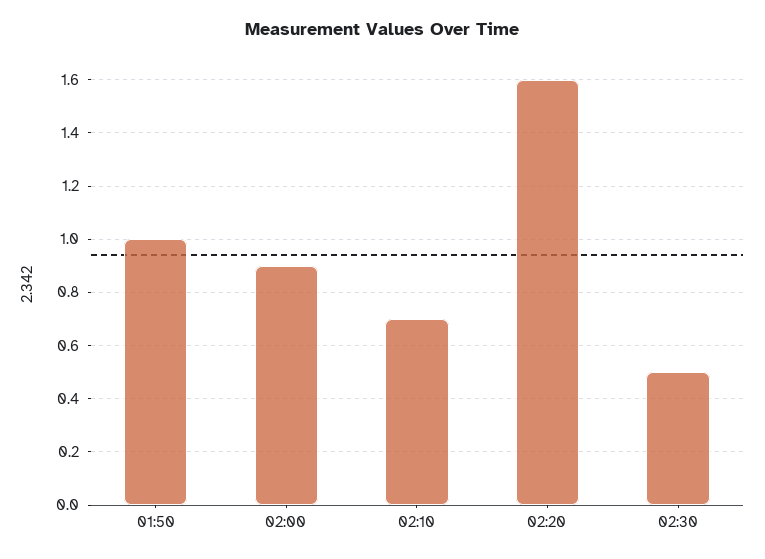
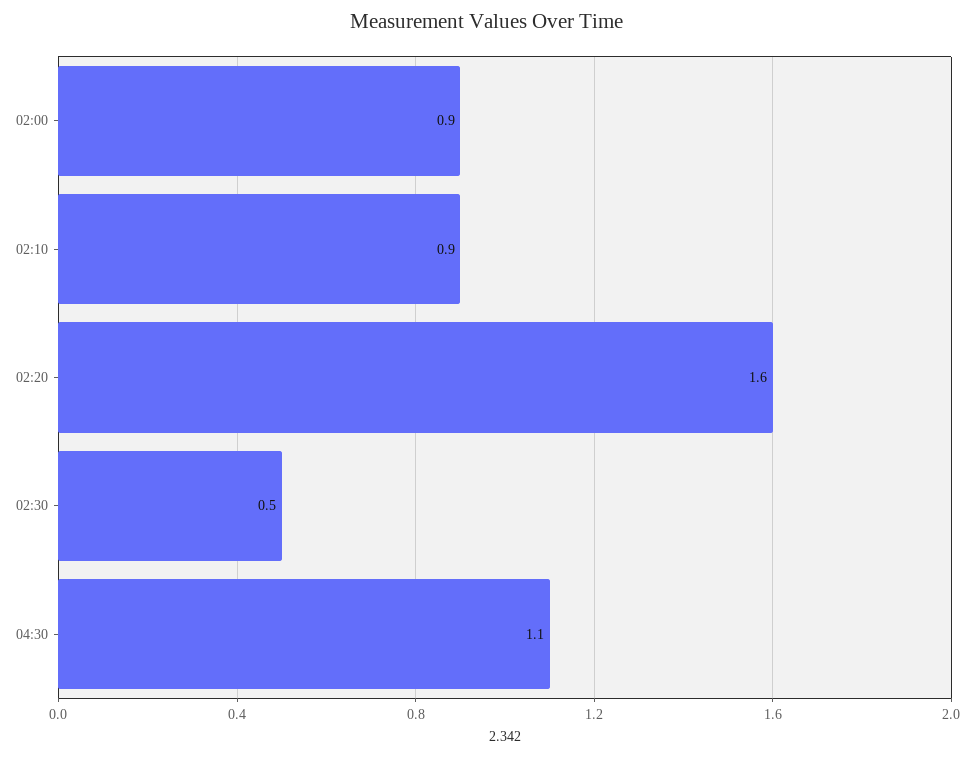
01:50: 1 -> none
02:10: 0.7 -> 0.9
04:30: none -> 1.1

